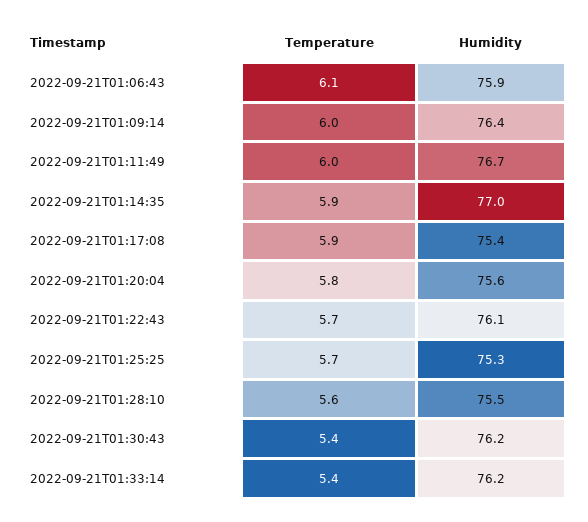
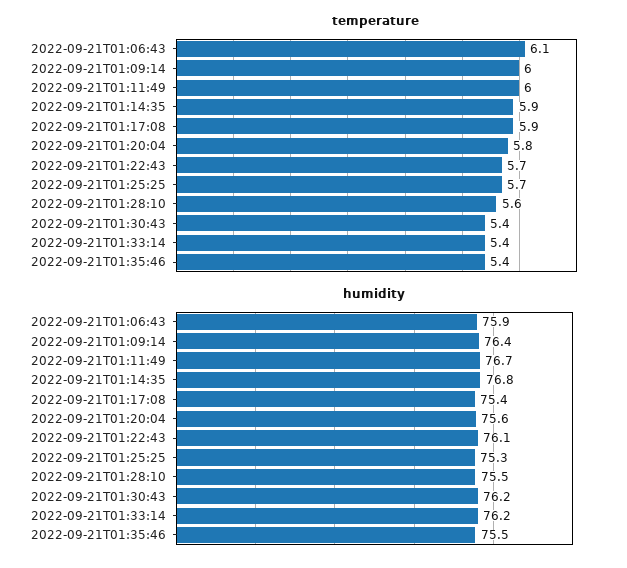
Humidity, 2022-09-21T01:14:35: 77 -> 76.8
Temperature, 2022-09-21T01:35:46: none -> 5.4
Humidity, 2022-09-21T01:35:46: none -> 75.5

